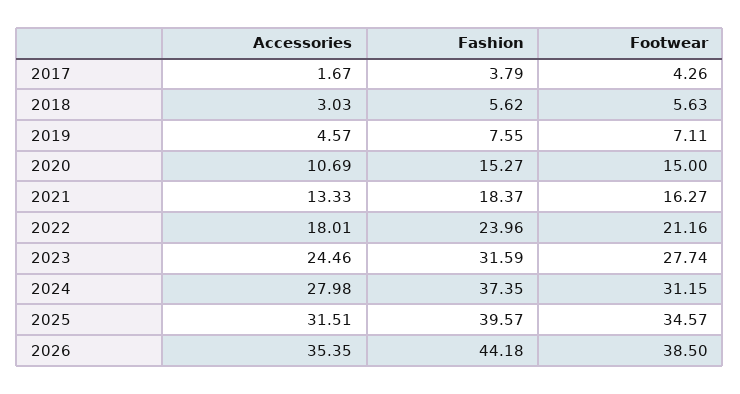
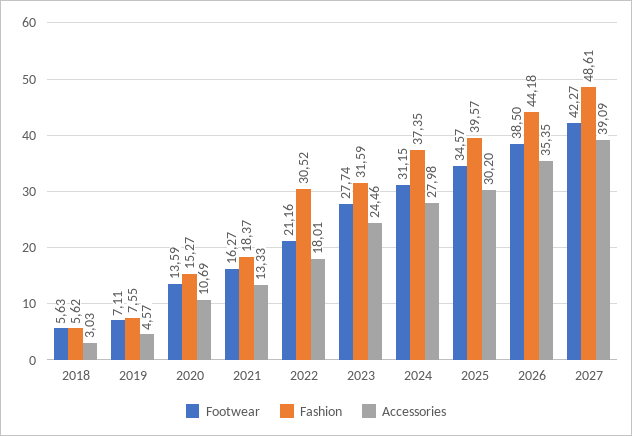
Accessories, 2017: 1.67 -> none
Fashion, 2017: 3.79 -> none
Footwear, 2017: 4.26 -> none
Footwear, 2020: 15 -> 13.59
Fashion, 2022: 23.96 -> 30.52
Accessories, 2025: 31.51 -> 30.2
Footwear, 2027: none -> 42.27
Fashion, 2027: none -> 48.61
Accessories, 2027: none -> 39.09

